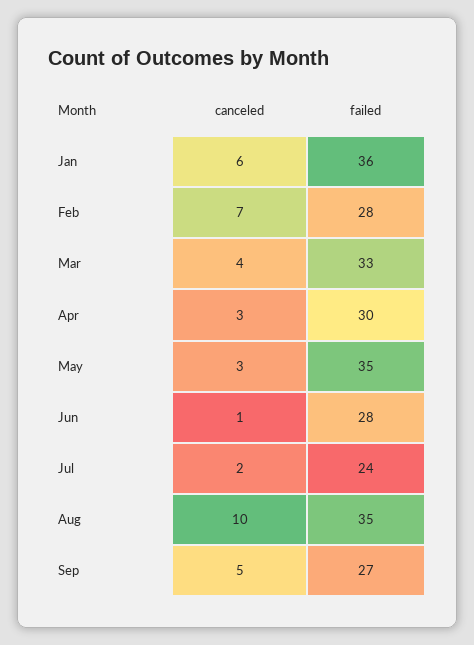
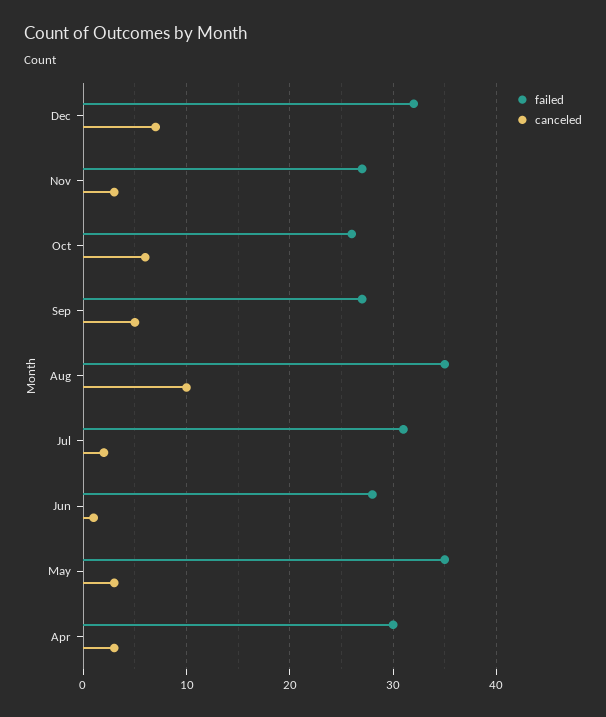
canceled, Jan: 6 -> none
failed, Jan: 36 -> none
canceled, Feb: 7 -> none
failed, Feb: 28 -> none
canceled, Mar: 4 -> none
failed, Mar: 33 -> none
failed, Jul: 24 -> 31
failed, Dec: none -> 32
canceled, Dec: none -> 7
failed, Nov: none -> 27
canceled, Nov: none -> 3
failed, Oct: none -> 26
canceled, Oct: none -> 6

